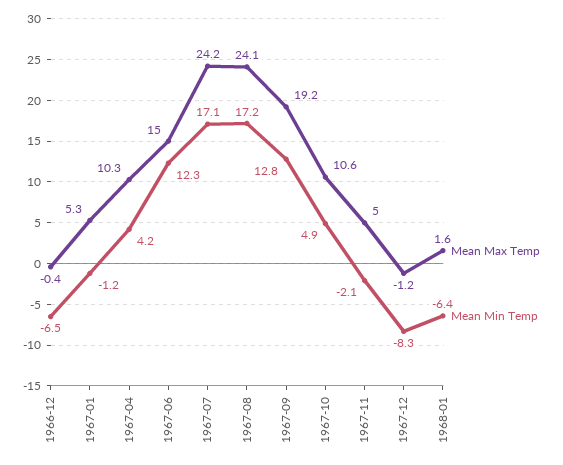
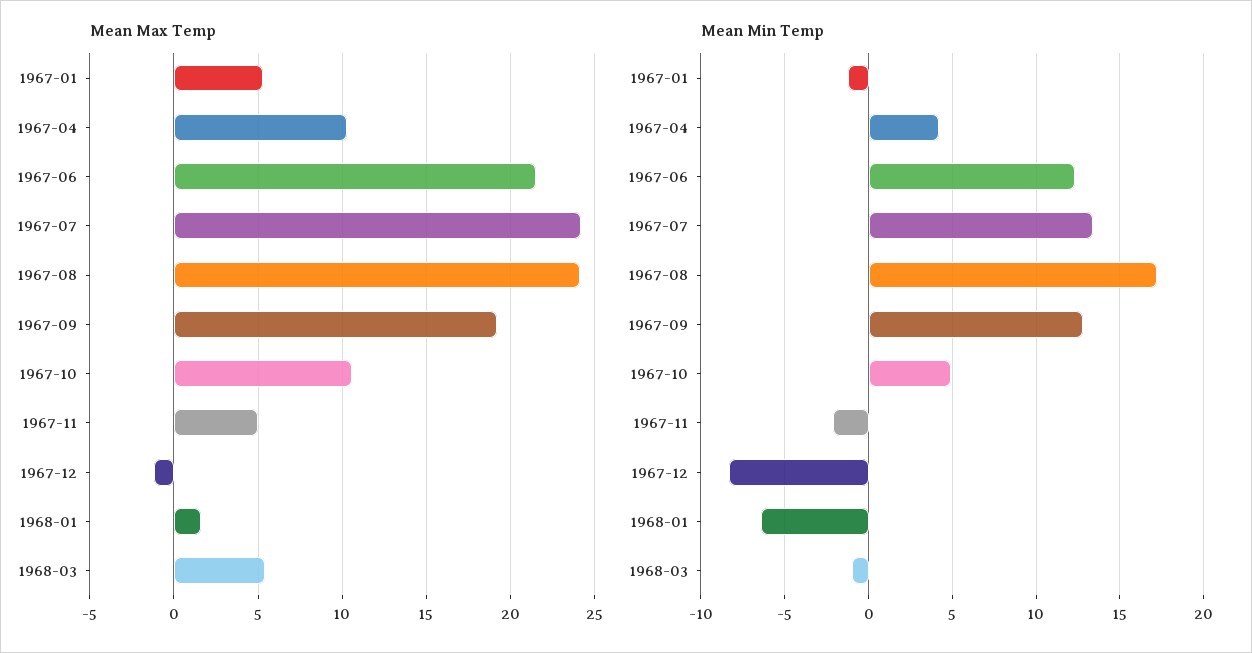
Mean Max Temp, 1966-12: -0.4 -> none
Mean Min Temp, 1966-12: -6.5 -> none
Mean Max Temp, 1967-06: 15 -> 21.5
Mean Min Temp, 1967-07: 17.1 -> 13.5
Mean Max Temp, 1968-03: none -> 5.5
Mean Min Temp, 1968-03: none -> -1

